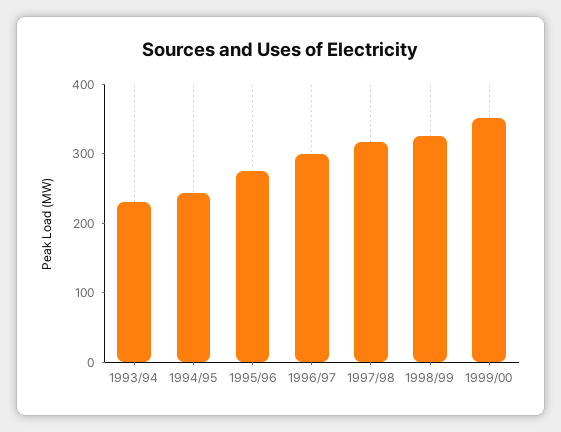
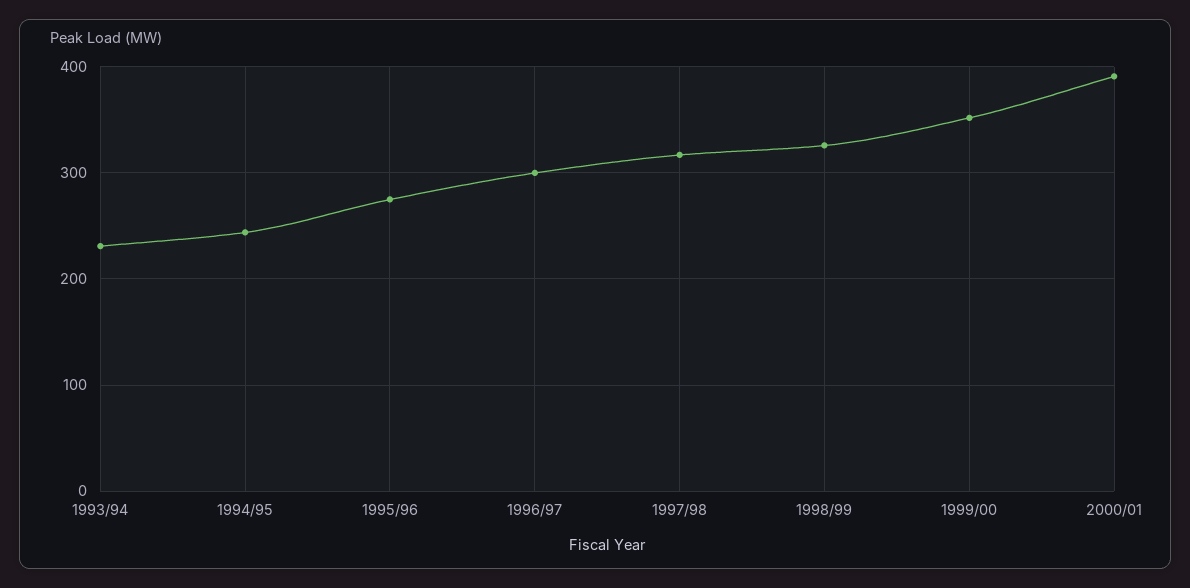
2000/01: none -> 390

